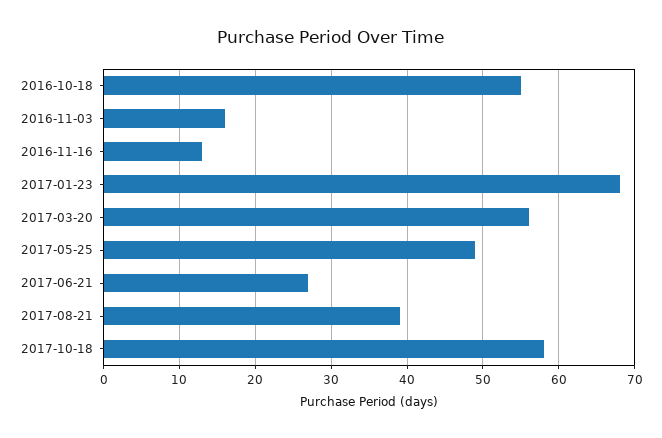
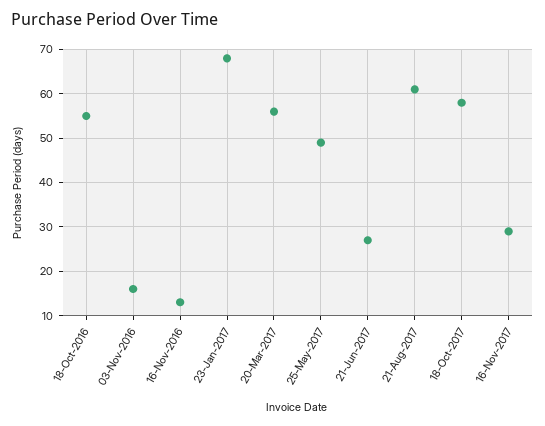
2017-08-21: 39 -> 60
16-Nov-2017: none -> 30

